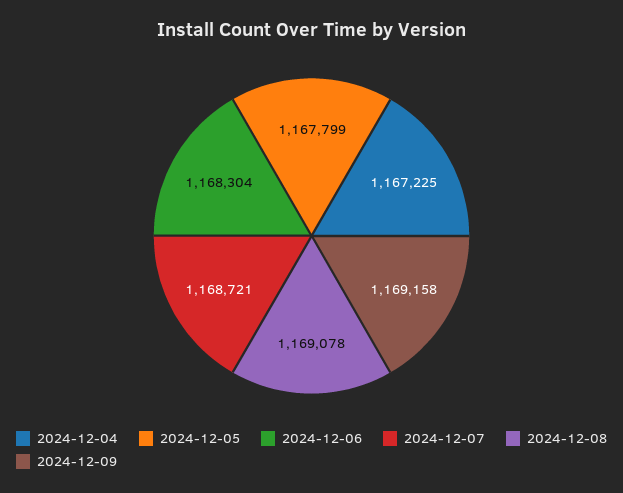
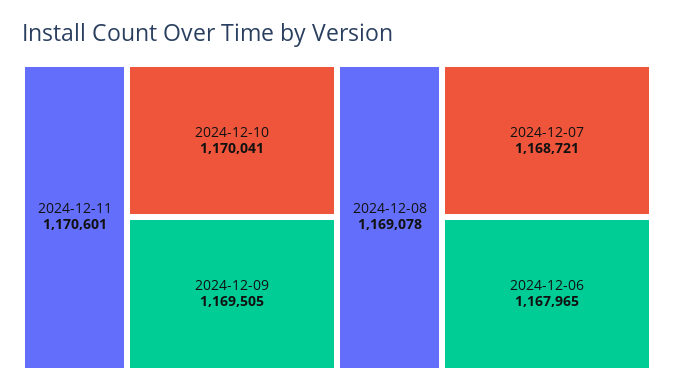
2024-12-04: 1167225 -> none
2024-12-05: 1167799 -> none
2024-12-06: 1168304 -> 1167965
2024-12-09: 1169158 -> 1169505
2024-12-11: none -> 1170601
2024-12-10: none -> 1170041

